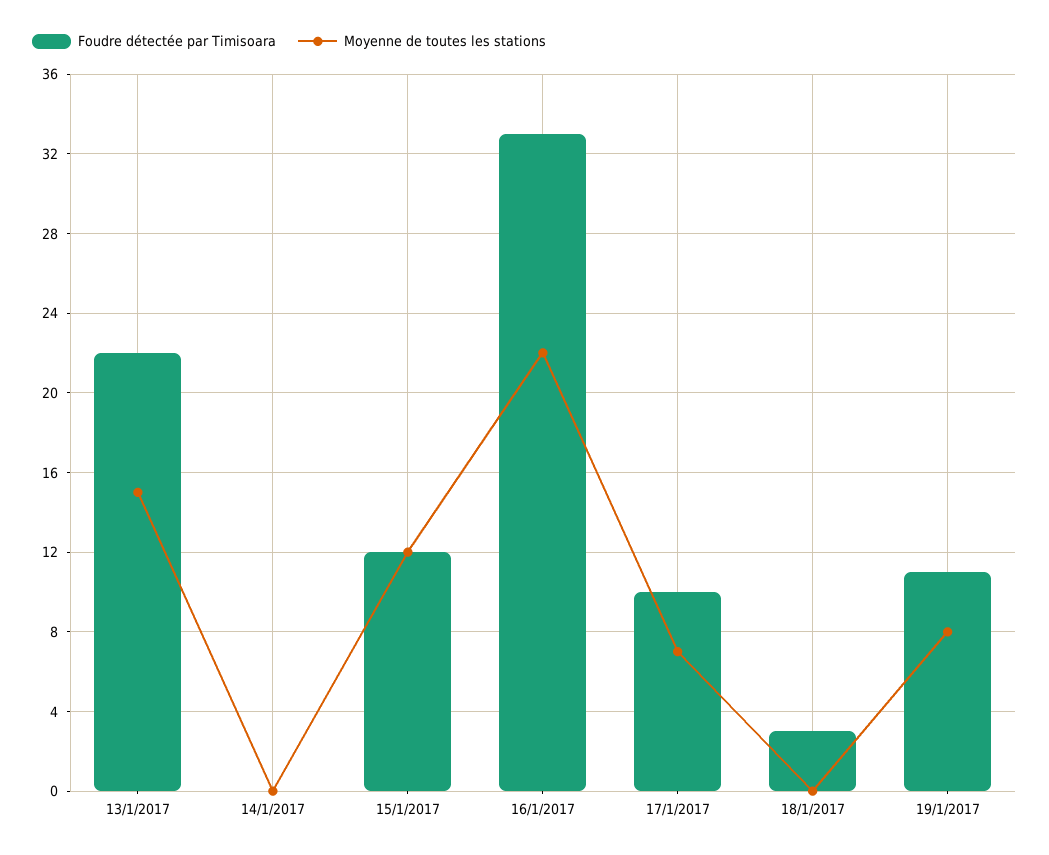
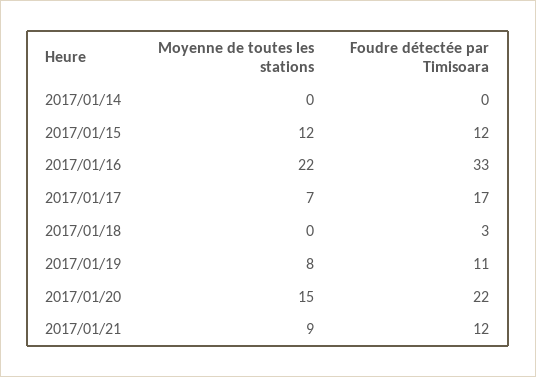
Foudre détectée par Timisoara, 13/1/2017: 22 -> none
Moyenne de toutes les stations, 13/1/2017: 15 -> none
Foudre détectée par Timisoara, 17/1/2017: 10 -> 17
Moyenne de toutes les stations, 2017/01/20: none -> 15
Foudre détectée par Timisoara, 2017/01/20: none -> 22
Moyenne de toutes les stations, 2017/01/21: none -> 9
Foudre détectée par Timisoara, 2017/01/21: none -> 12

